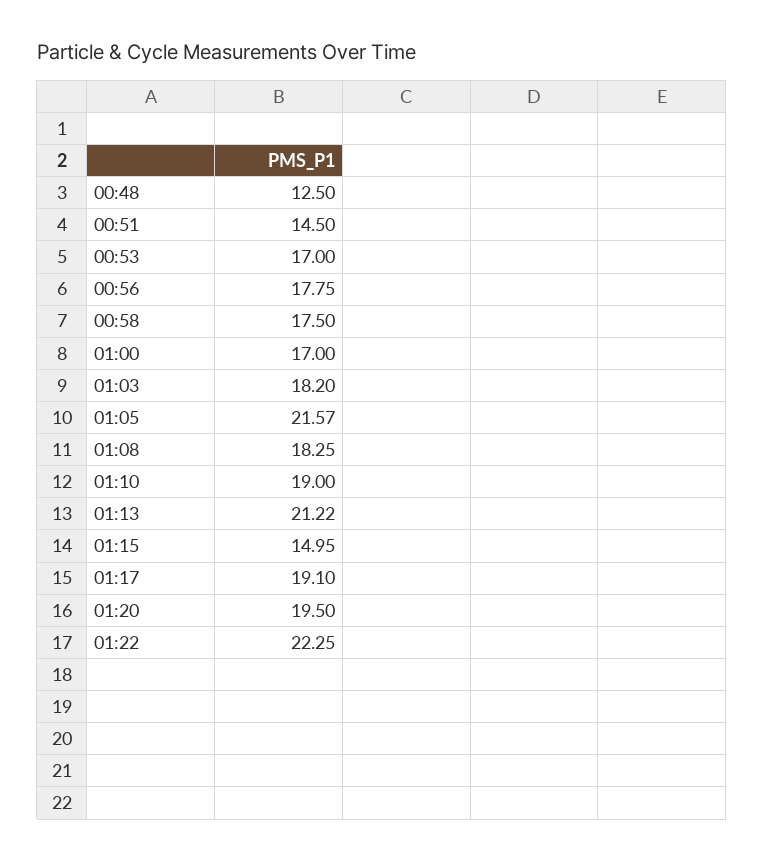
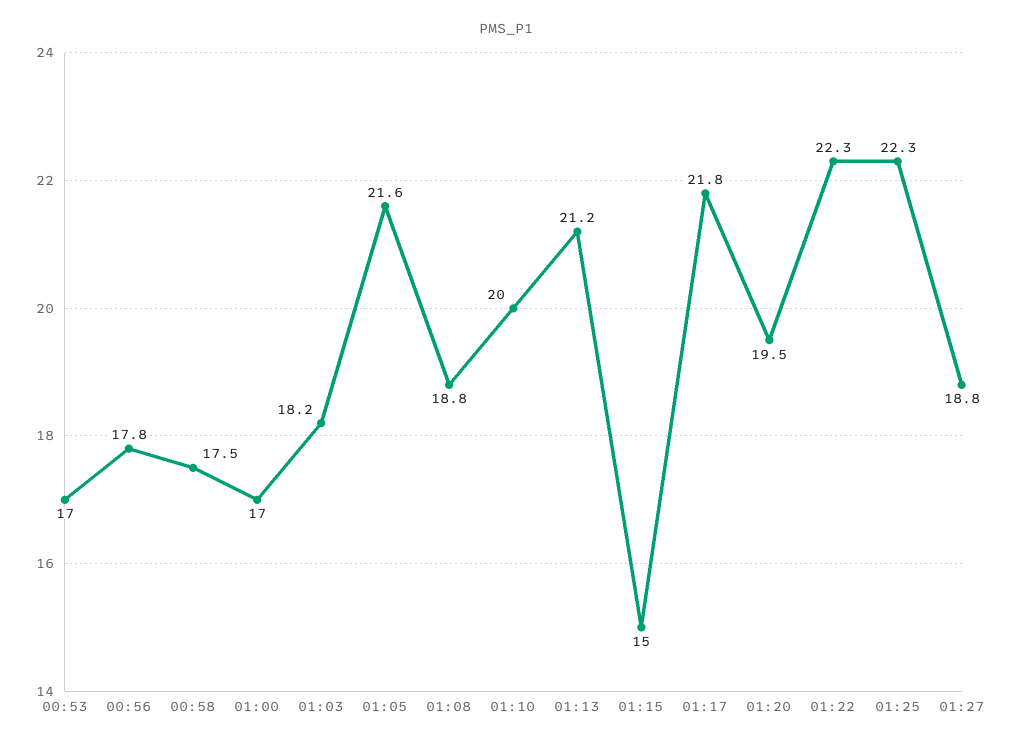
00:48: 12.5 -> none
00:51: 14.5 -> none
01:08: 18.25 -> 18.8
01:10: 19 -> 20
01:17: 19.1 -> 21.8
01:25: none -> 22.3
01:27: none -> 18.8

